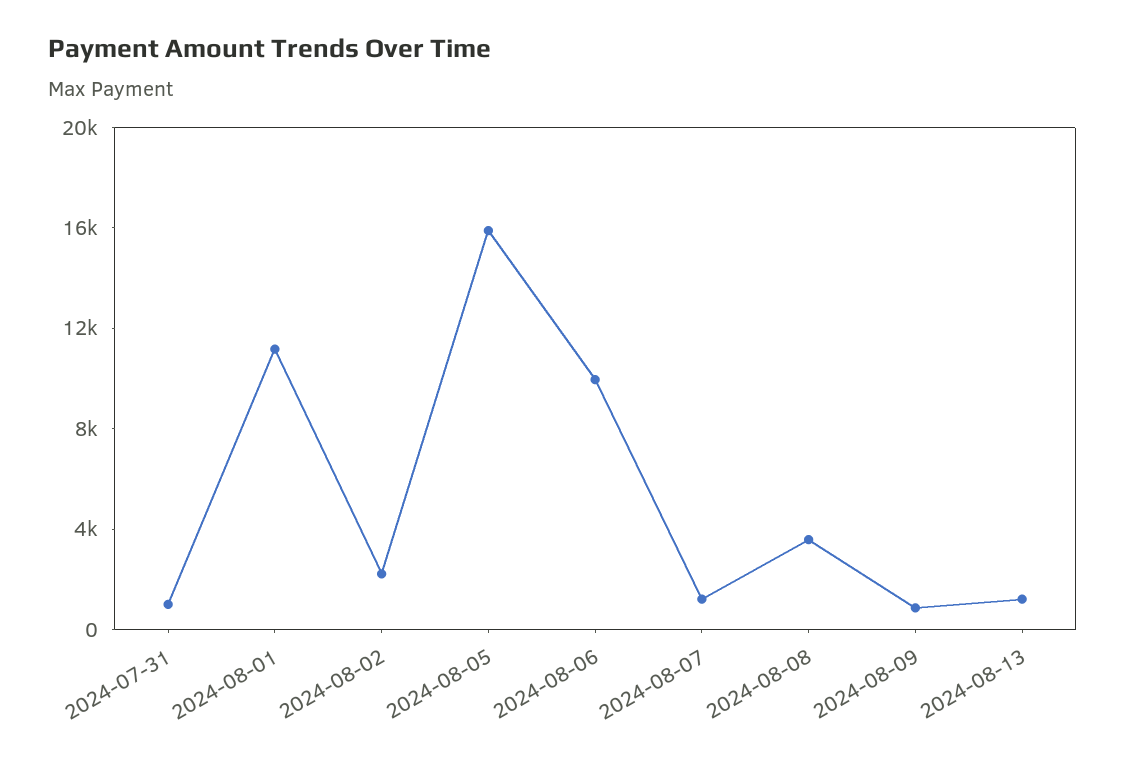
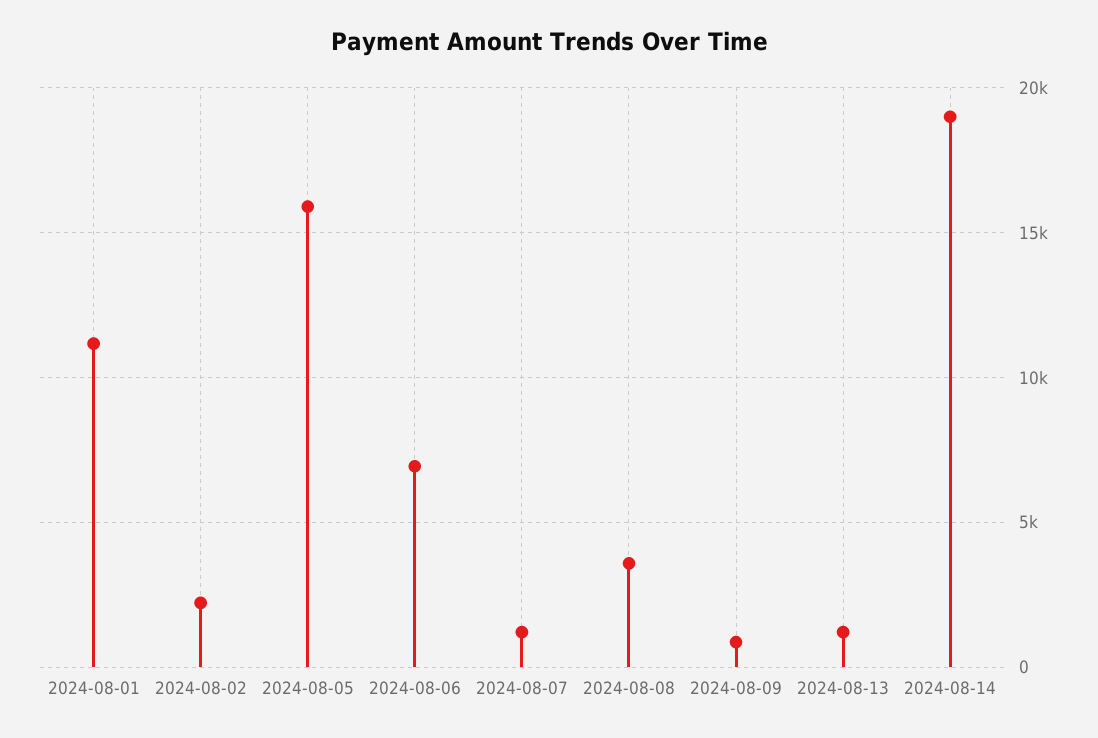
2024-07-31: 1000 -> none
2024-08-06: 10000 -> 7000
2024-08-14: none -> 19000

